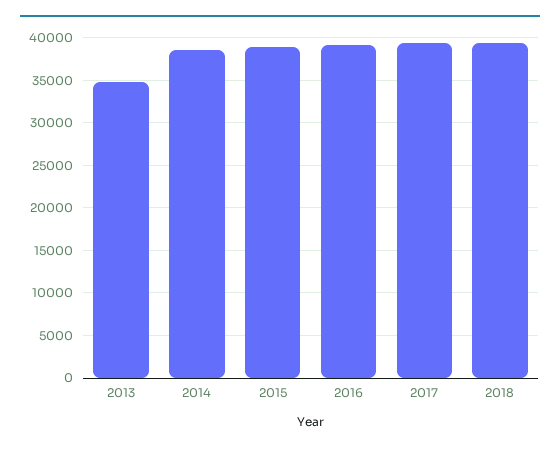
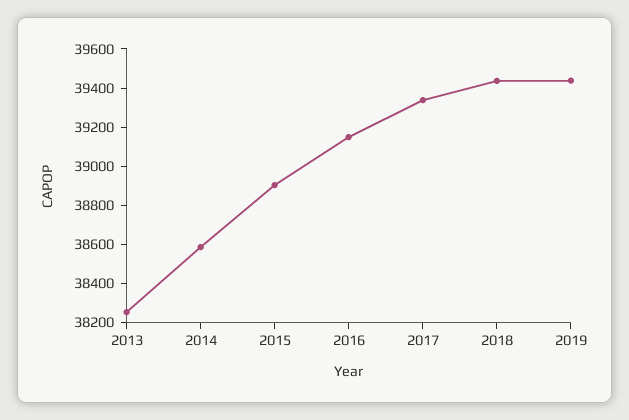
2013: 35000 -> 38250
2019: none -> 39450

